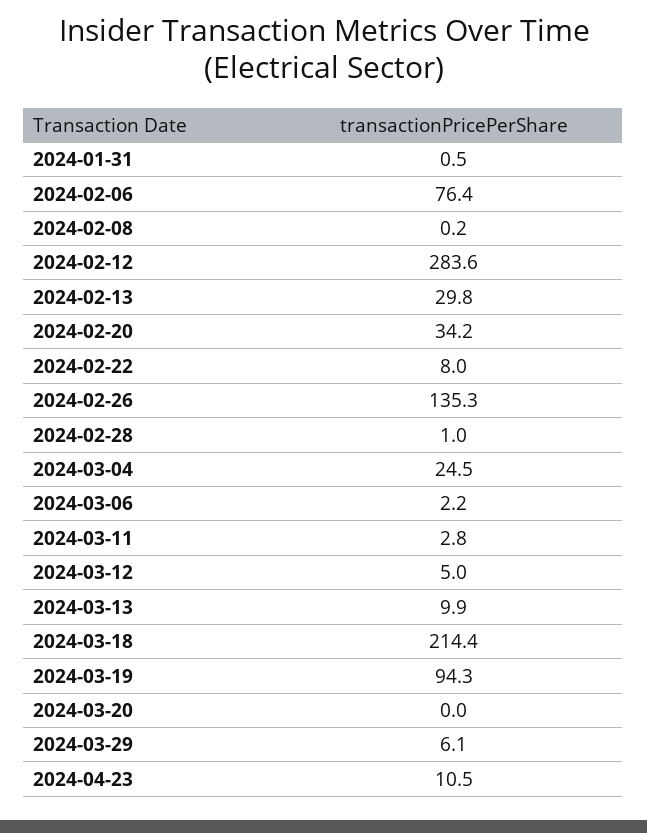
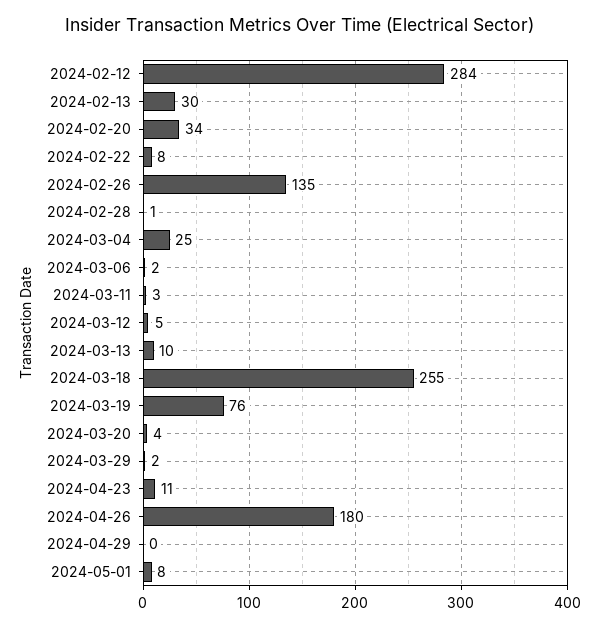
2024-01-31: 0.5 -> none
2024-02-06: 76.4 -> none
2024-02-08: 0.2 -> none
2024-03-18: 214.4 -> 255
2024-03-19: 94.3 -> 76
2024-03-20: 0 -> 4
2024-03-29: 6.1 -> 2
2024-04-26: none -> 180
2024-04-29: none -> 0
2024-05-01: none -> 8

